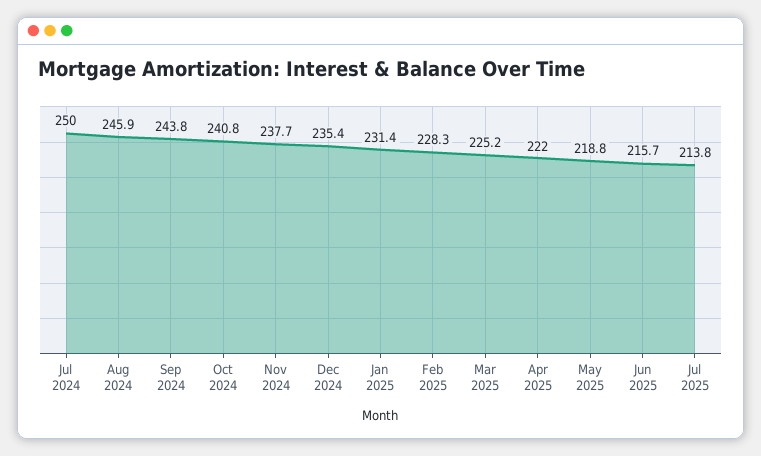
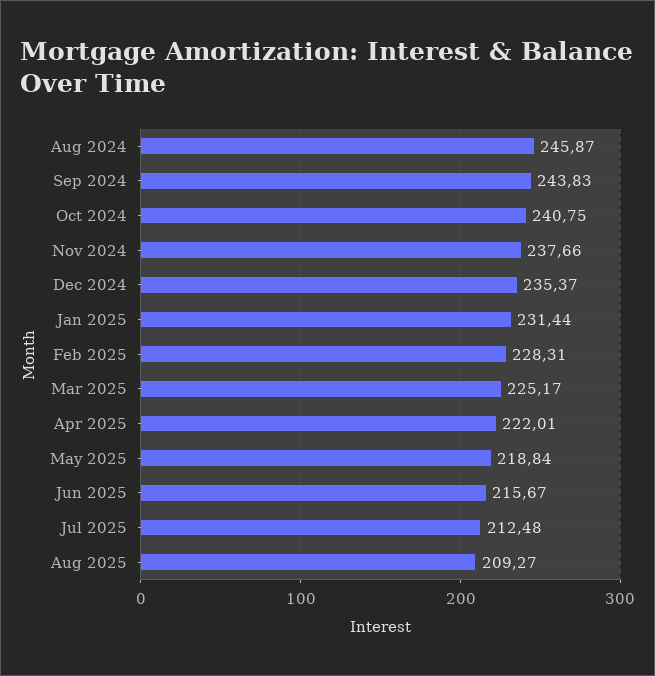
Jul 2024: 250 -> none
Jul 2025: 213.8 -> 212.48
Aug 2025: none -> 209.27

